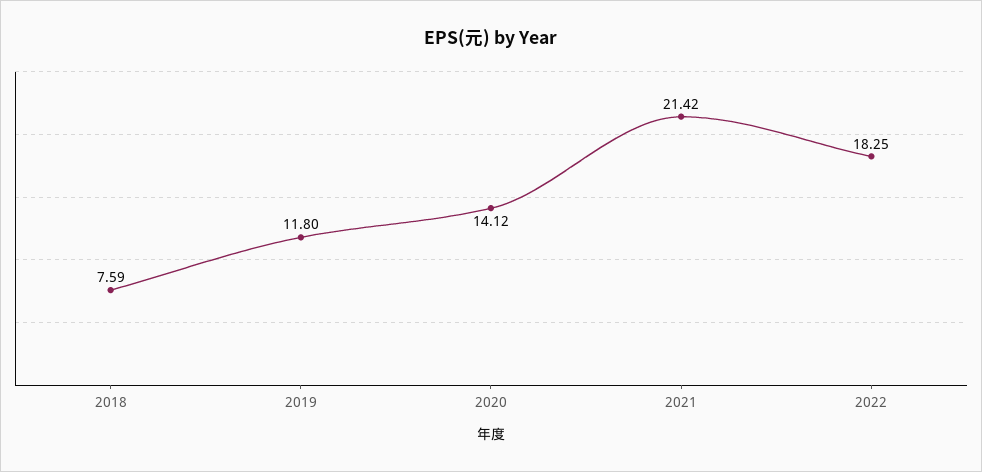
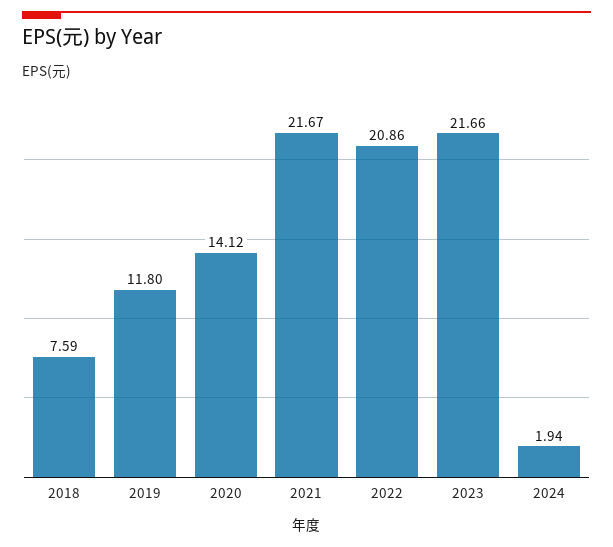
2021: 21.42 -> 21.67
2022: 18.25 -> 20.86
2023: none -> 21.66
2024: none -> 1.94

